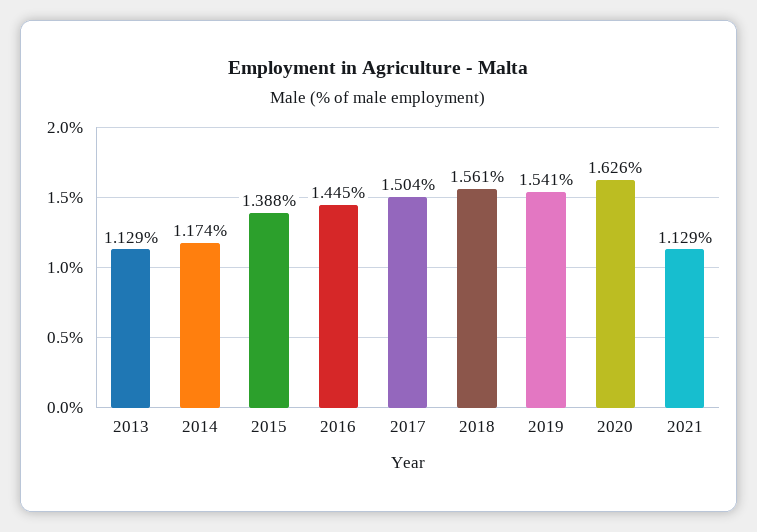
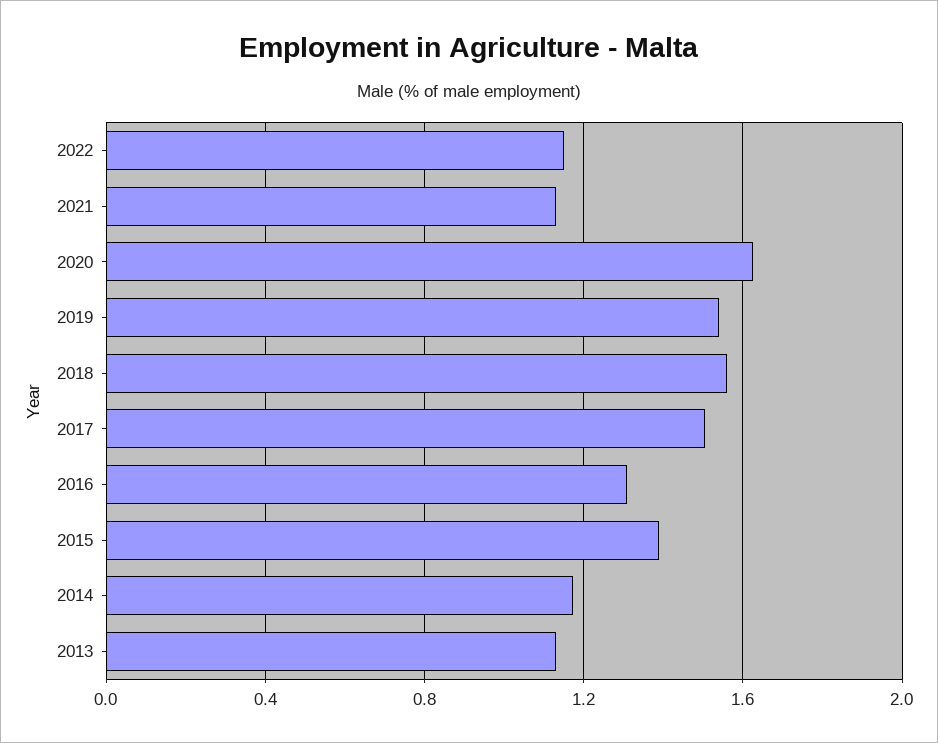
2016: 1.445 -> 1.3
2022: none -> 1.15

